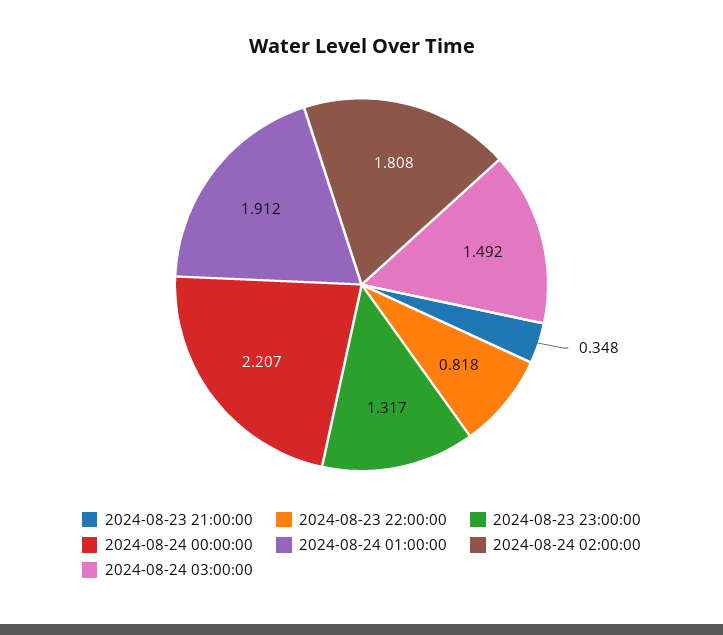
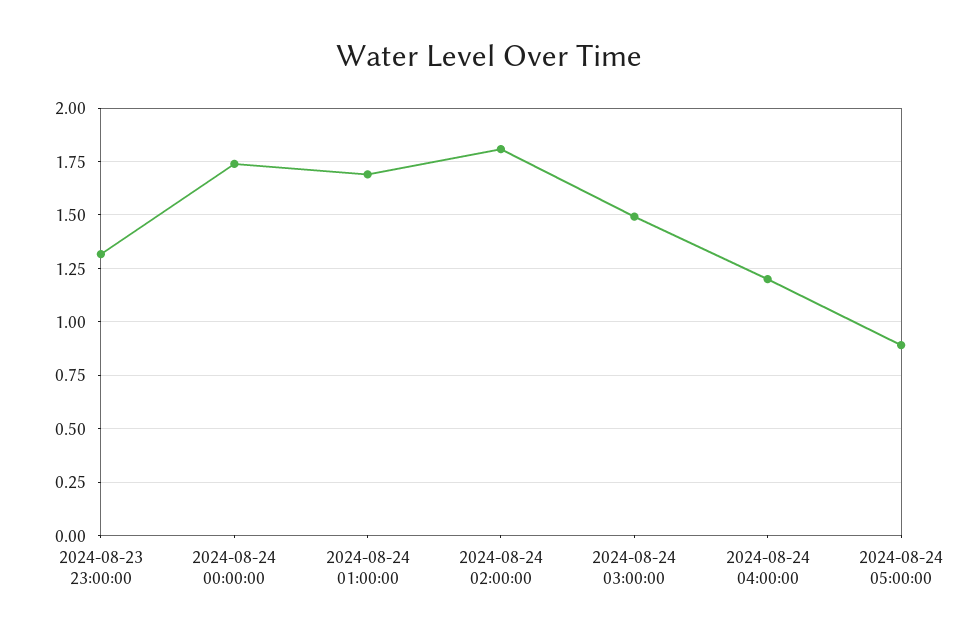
2024-08-23 21:00:00: 0.348 -> none
2024-08-23 22:00:00: 0.818 -> none
2024-08-24 00:00:00: 2.207 -> 1.75
2024-08-24 01:00:00: 1.912 -> 1.7
2024-08-24 04:00:00: none -> 1.2
2024-08-24 05:00:00: none -> 0.9

